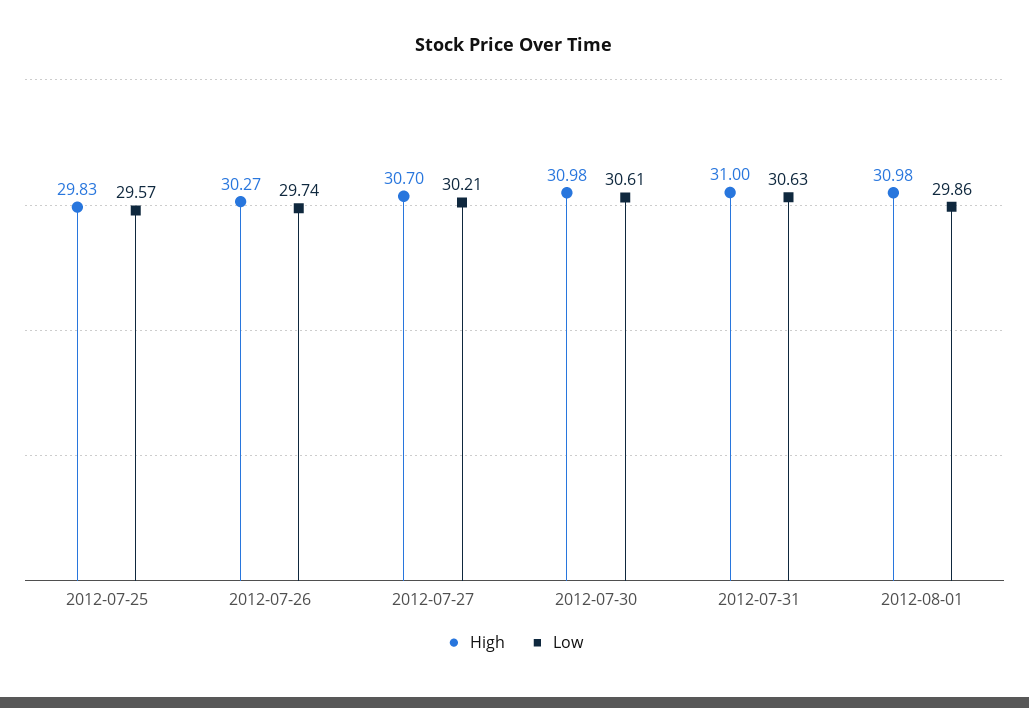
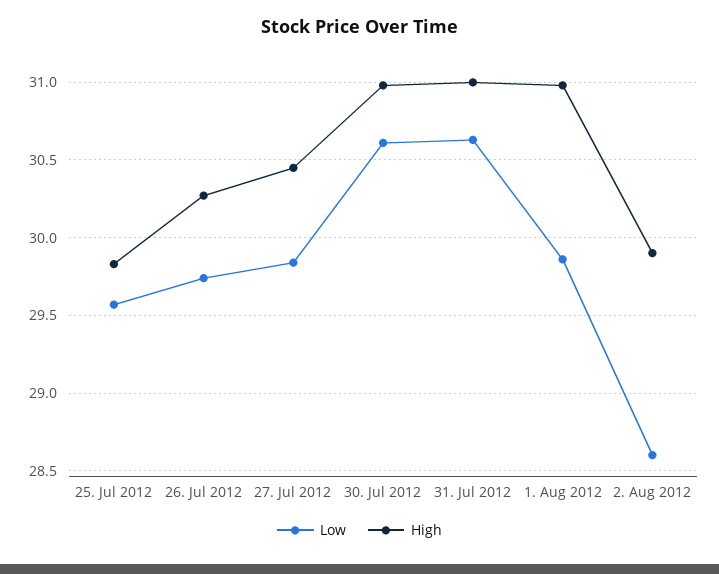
High, 2012-07-27: 30.7 -> 30.45
Low, 2012-07-27: 30.21 -> 29.85
Low, 2. Aug 2012: none -> 28.6
High, 2. Aug 2012: none -> 29.9

